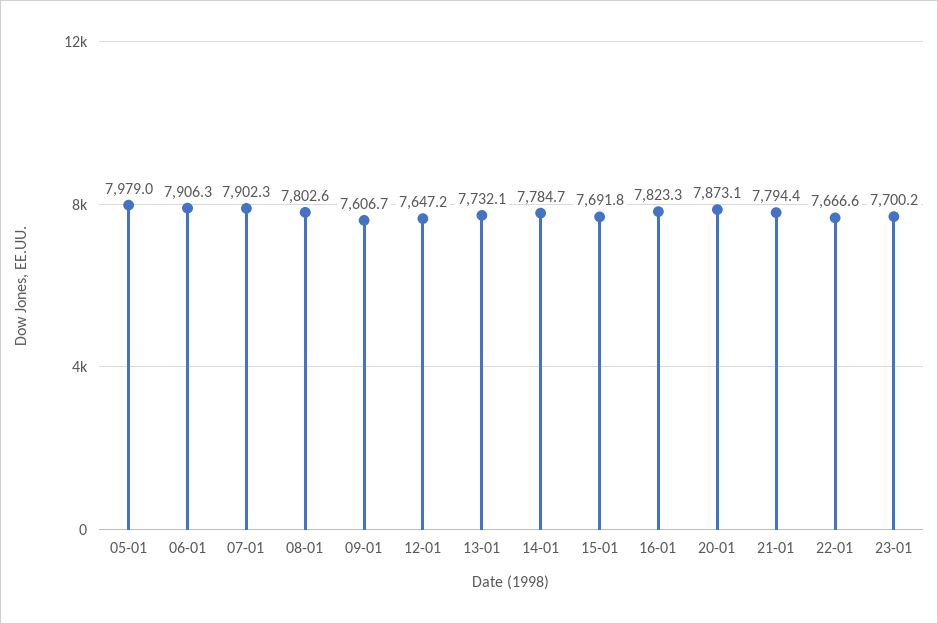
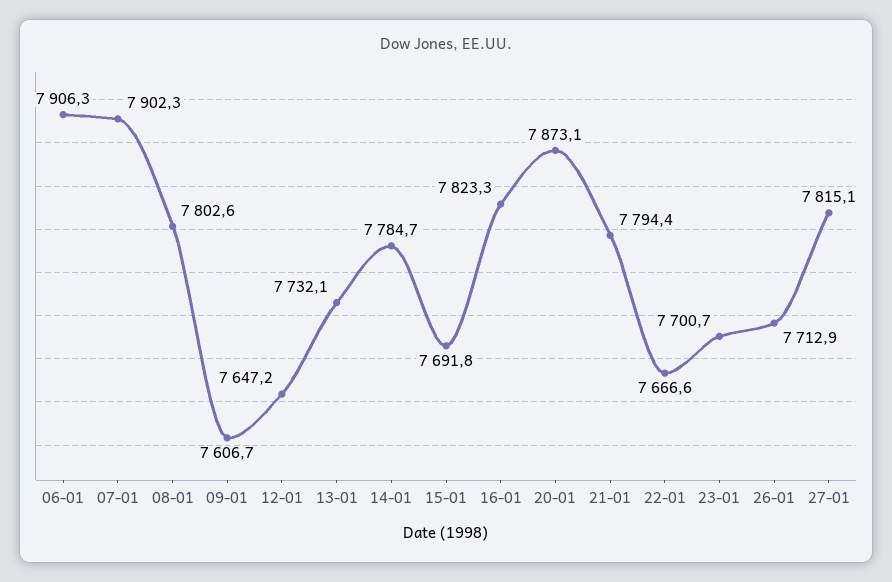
05-01: 7979 -> none
23-01: 7700.2 -> 7700.7
26-01: none -> 7712.9
27-01: none -> 7815.1

